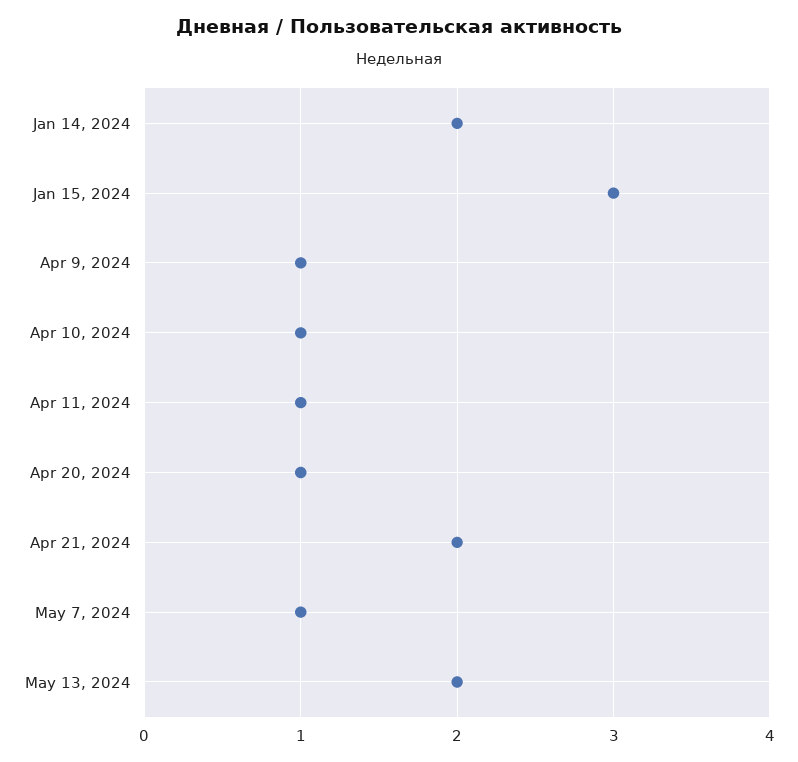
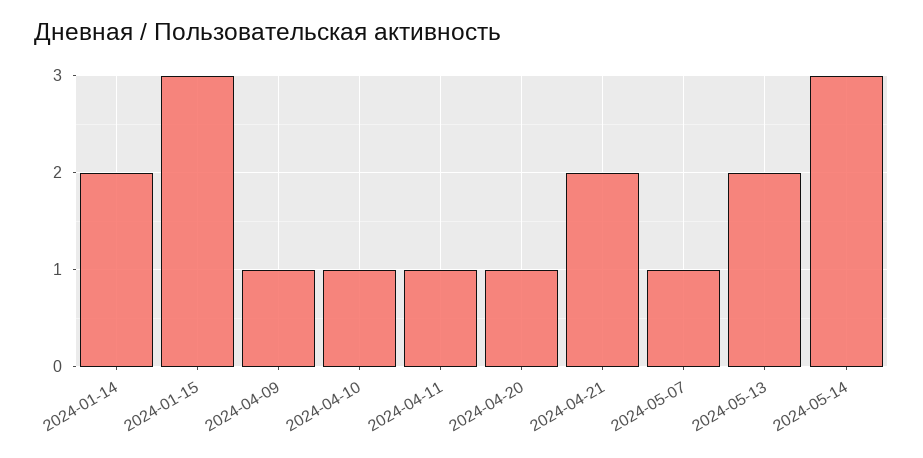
2024-05-14: none -> 3

